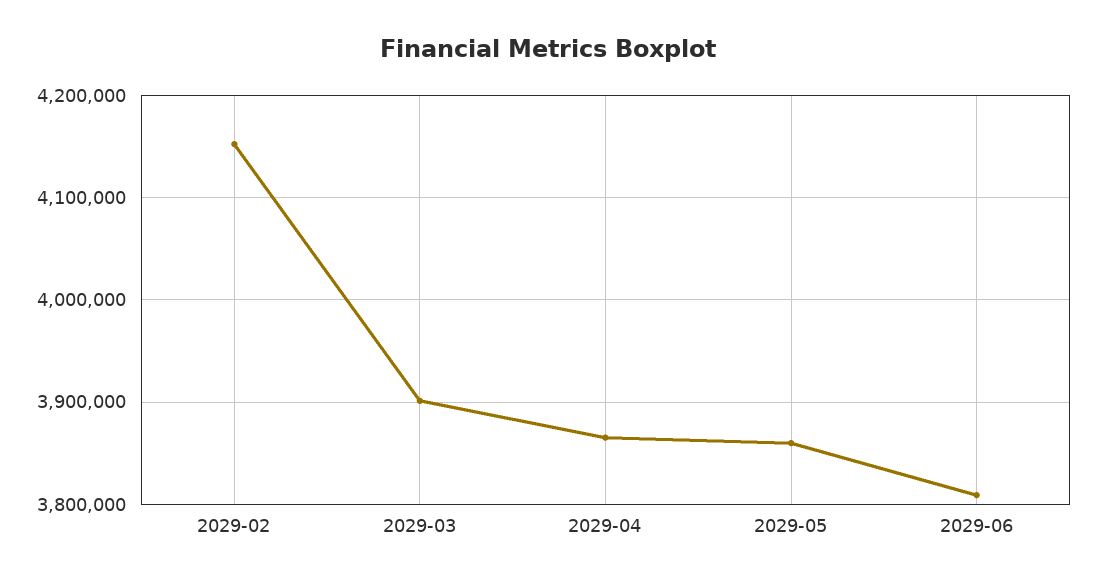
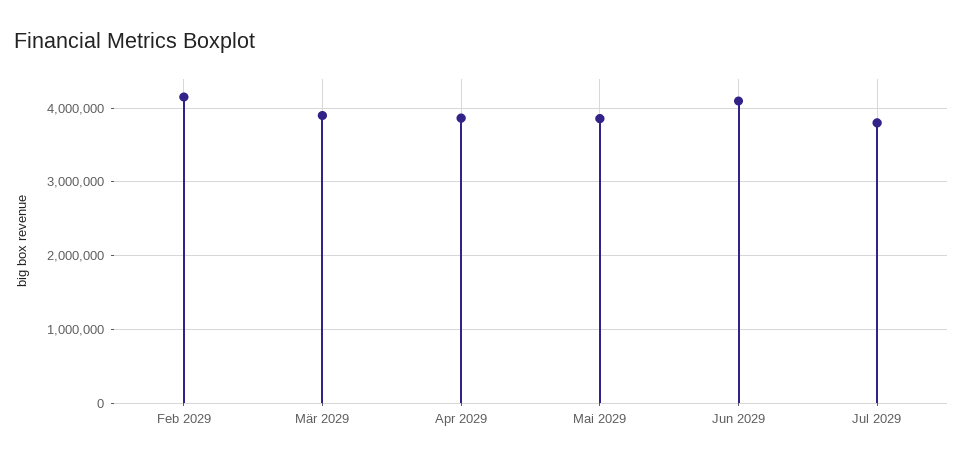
2029-06: 3810000 -> 4100000
Jul 2029: none -> 3800000

